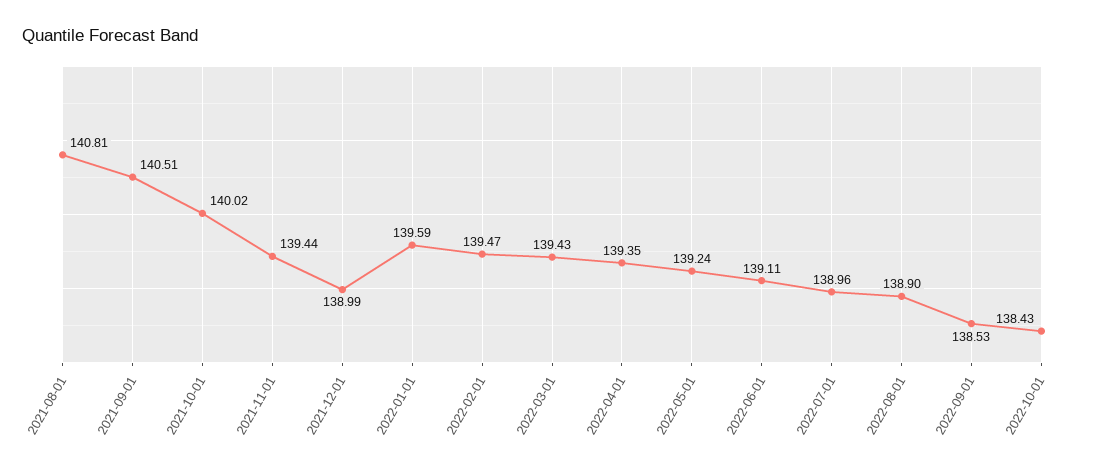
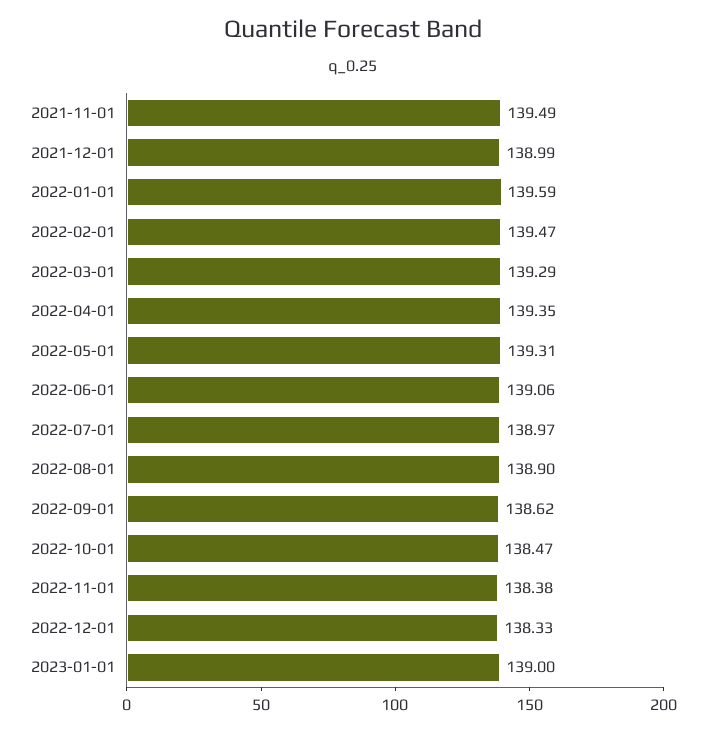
2021-08-01: 140.81 -> none
2021-09-01: 140.51 -> none
2021-10-01: 140.02 -> none
2021-11-01: 139.44 -> 139.49
2022-03-01: 139.43 -> 139.29
2022-05-01: 139.24 -> 139.31
2022-06-01: 139.11 -> 139.06
2022-07-01: 138.96 -> 138.97
2022-09-01: 138.53 -> 138.62
2022-10-01: 138.43 -> 138.47
2022-11-01: none -> 138.38
2022-12-01: none -> 138.33
2023-01-01: none -> 139

